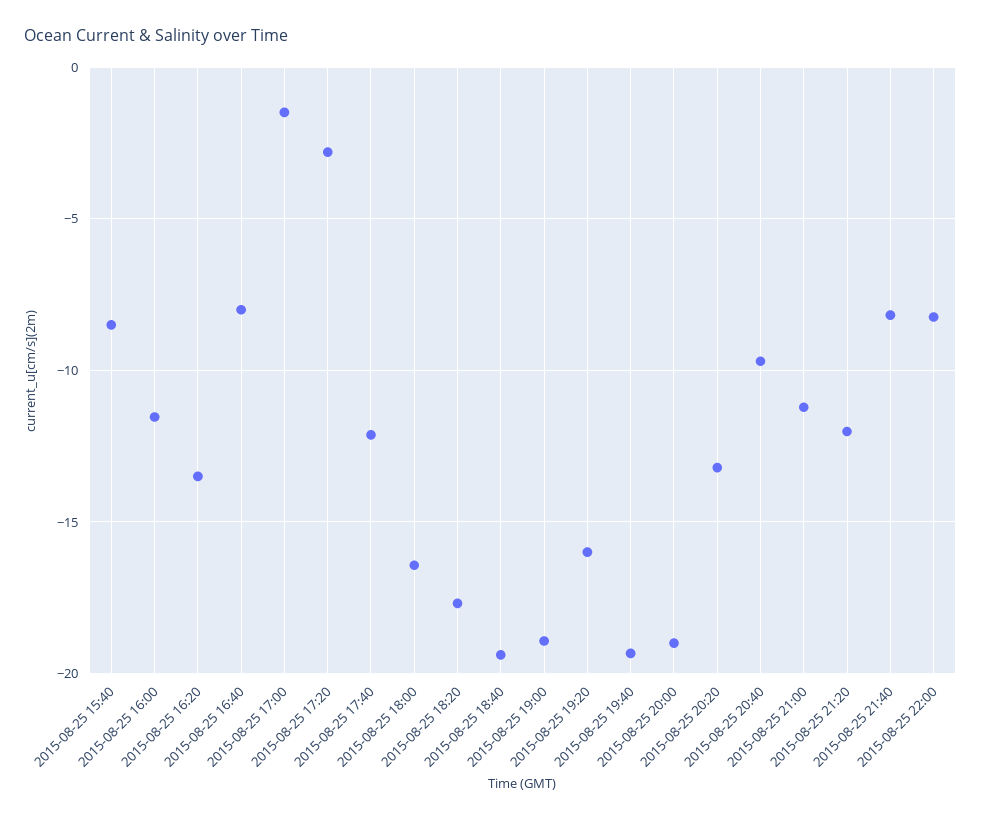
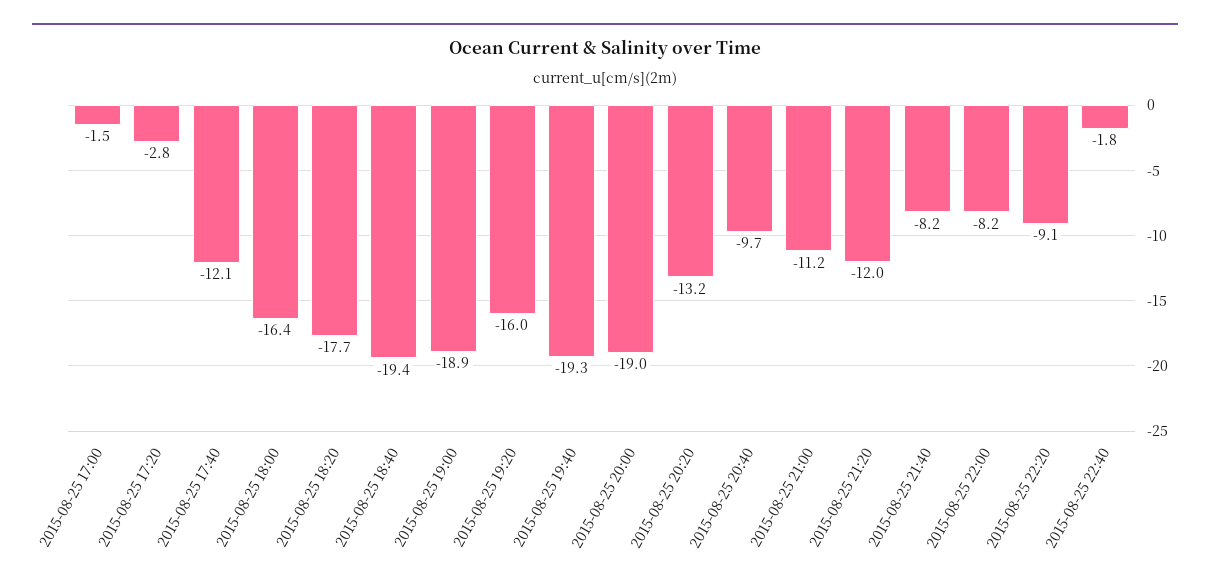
2015-08-25 15:40: -8.5 -> none
2015-08-25 16:00: -11.5 -> none
2015-08-25 16:20: -13.5 -> none
2015-08-25 16:40: -8 -> none
2015-08-25 22:20: none -> -9.1
2015-08-25 22:40: none -> -1.8

